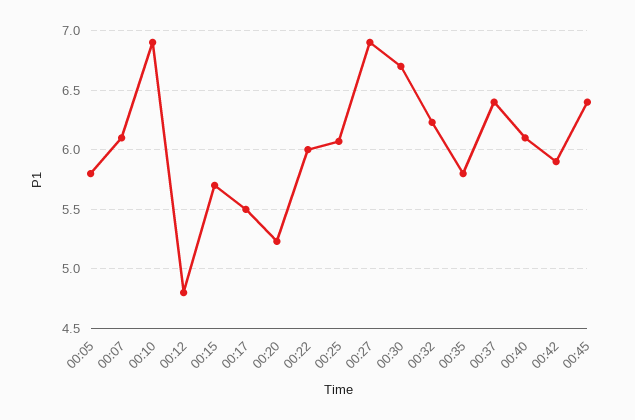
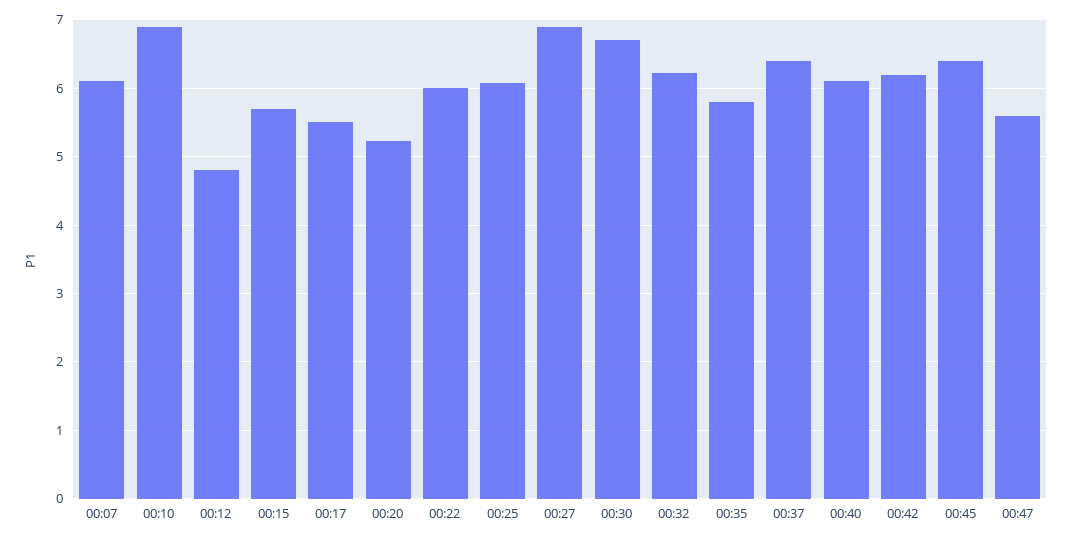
00:05: 5.8 -> none
00:42: 5.9 -> 6.2
00:47: none -> 5.6

